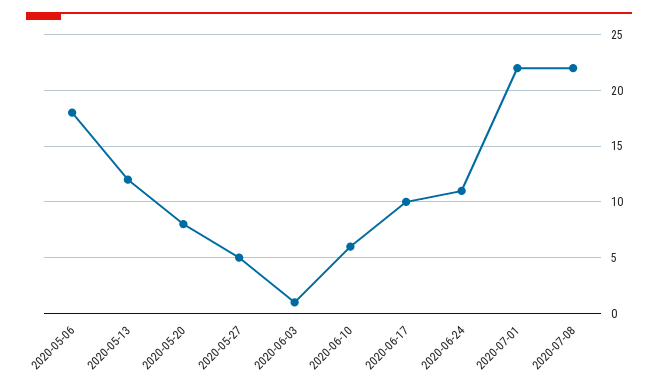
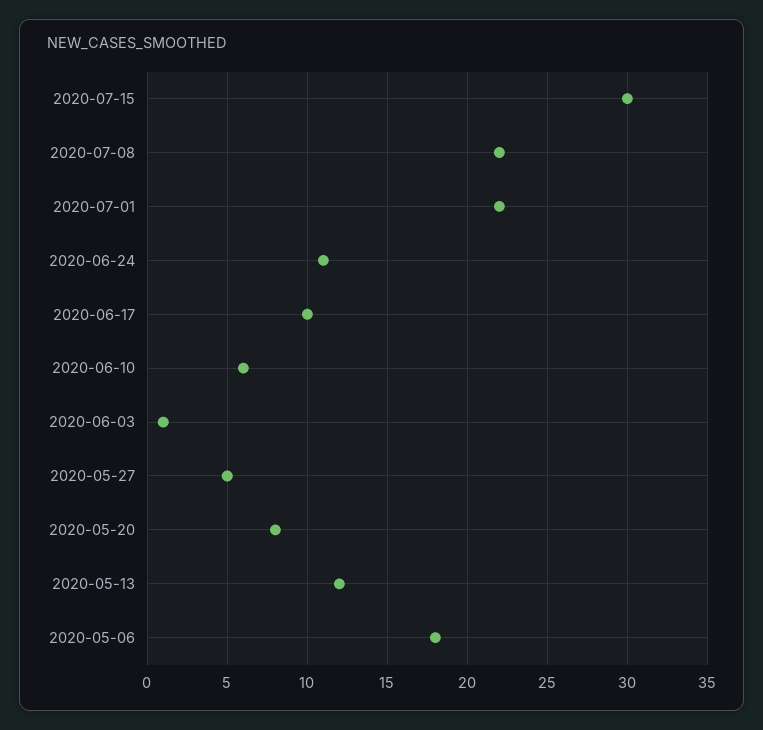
2020-07-15: none -> 30

